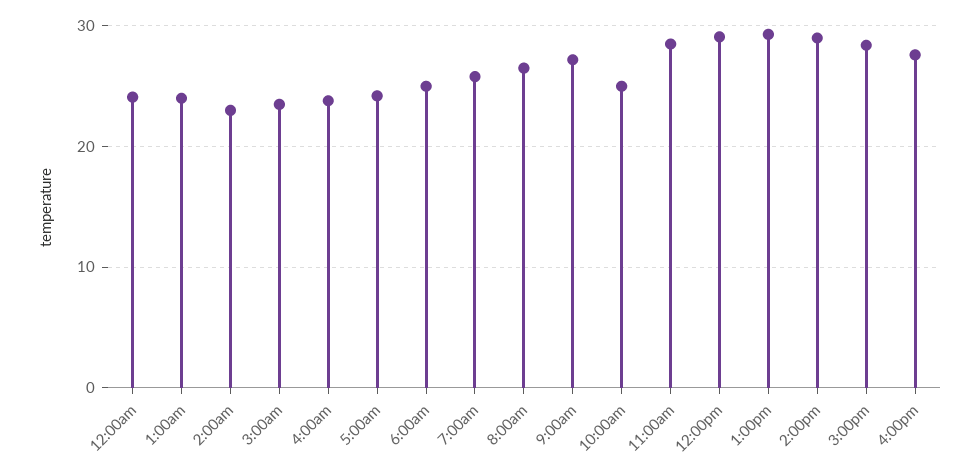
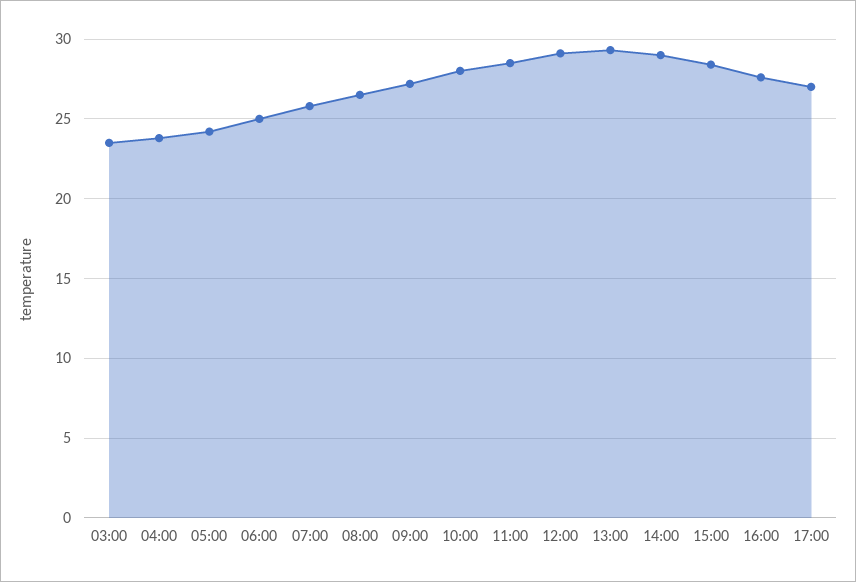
12:00am: 24 -> none
1:00am: 24 -> none
2:00am: 23 -> none
10:00am: 25 -> 28
17:00: none -> 27

